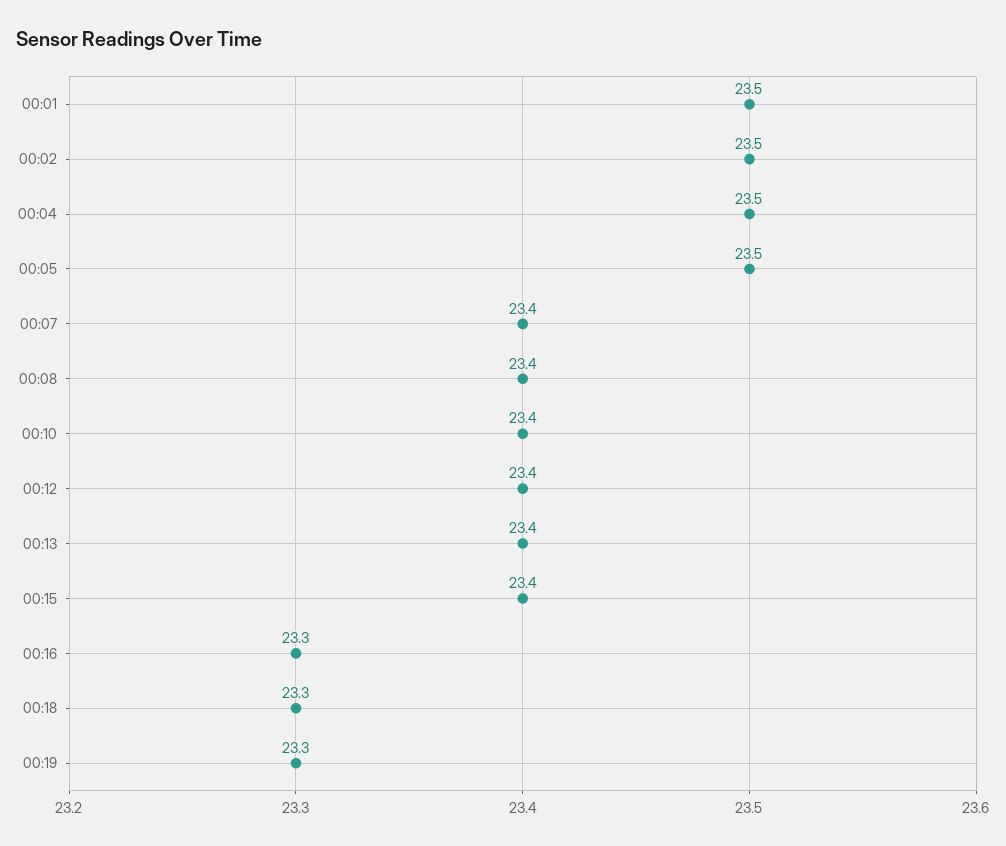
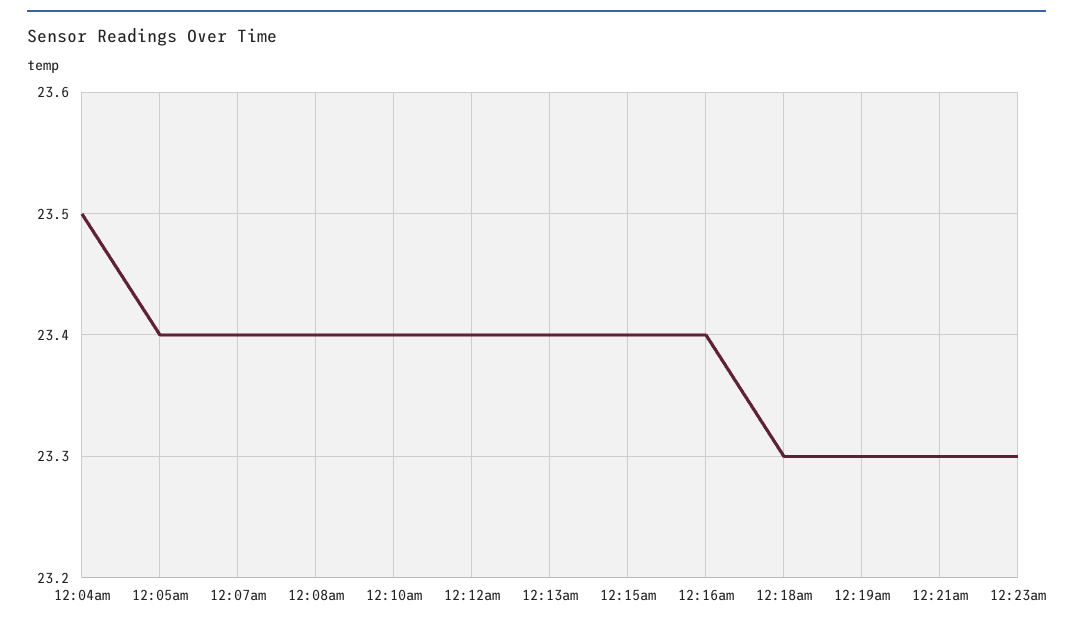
00:01: 23.5 -> none
00:02: 23.5 -> none
00:05: 23.5 -> 23.4
00:16: 23.3 -> 23.4
12:21am: none -> 23.3
12:23am: none -> 23.3

